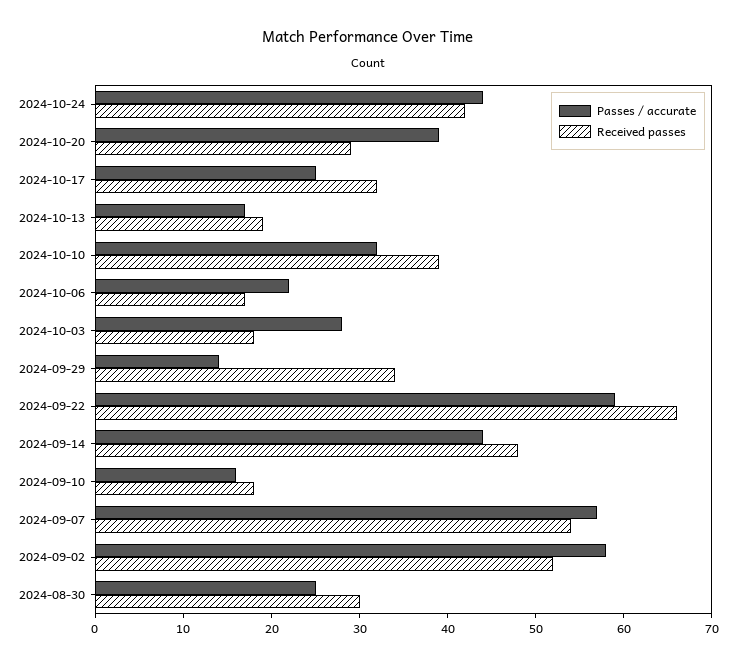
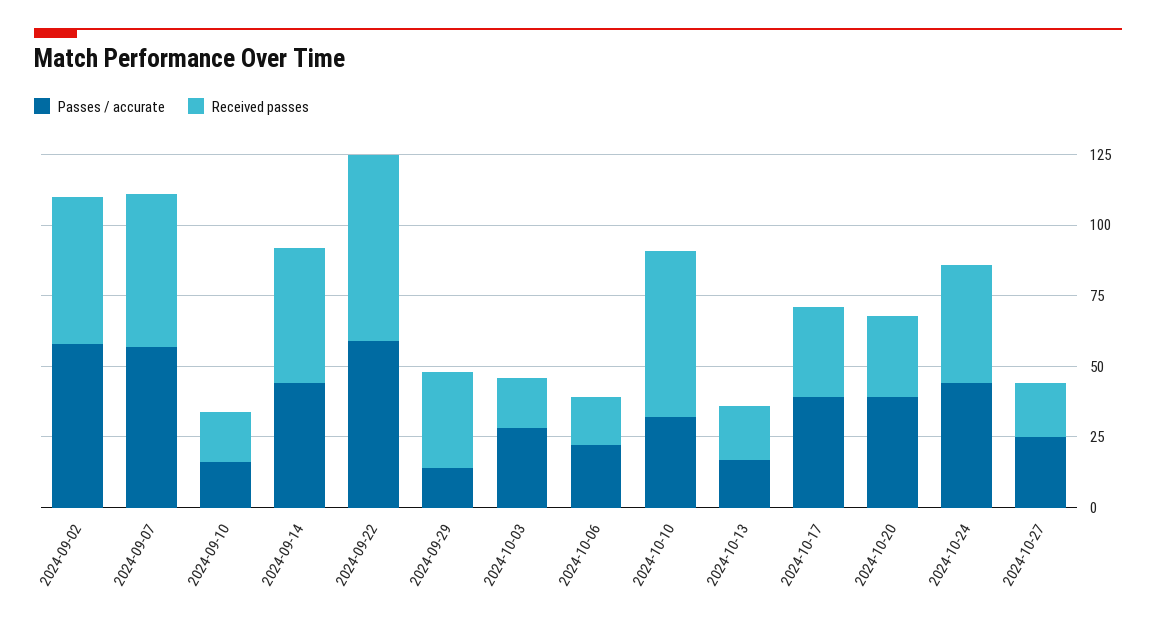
Passes / accurate, 2024-10-17: 25 -> 40
Received passes, 2024-10-10: 39 -> 60
Passes / accurate, 2024-08-30: 25 -> none
Received passes, 2024-08-30: 30 -> none
Passes / accurate, 2024-10-27: none -> 25
Received passes, 2024-10-27: none -> 20

